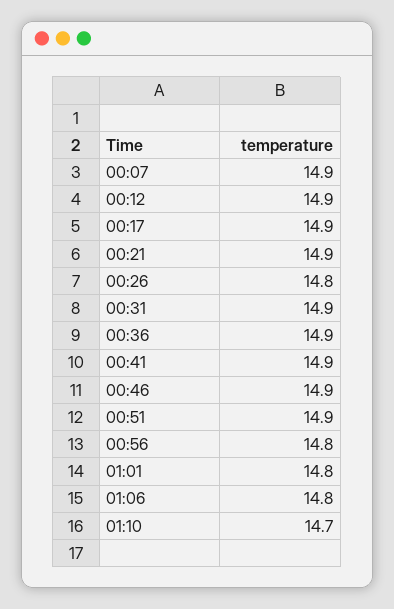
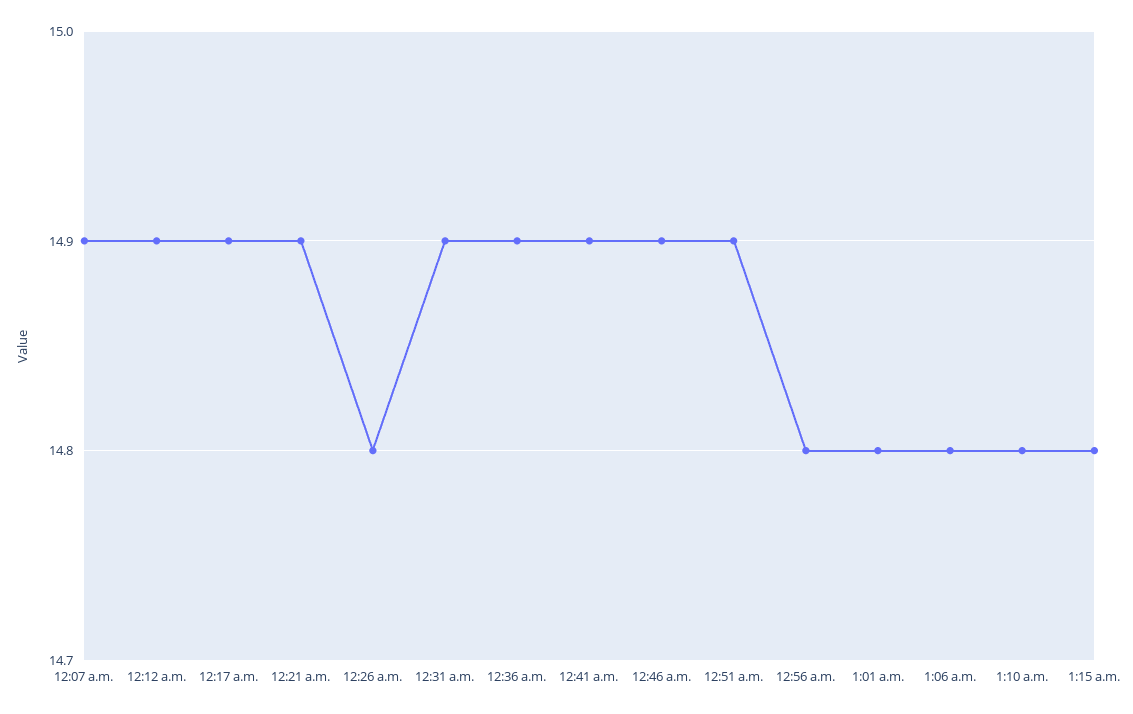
01:10: 14.7 -> 14.8
1:15 a.m.: none -> 14.8

